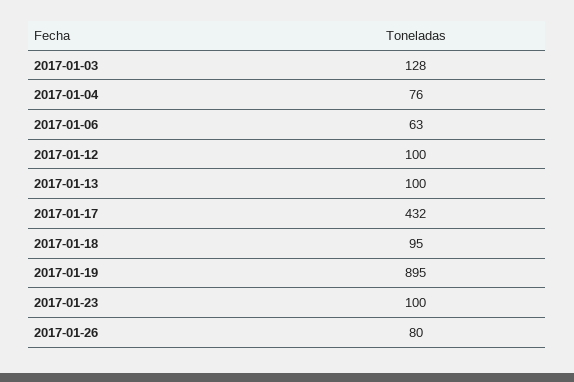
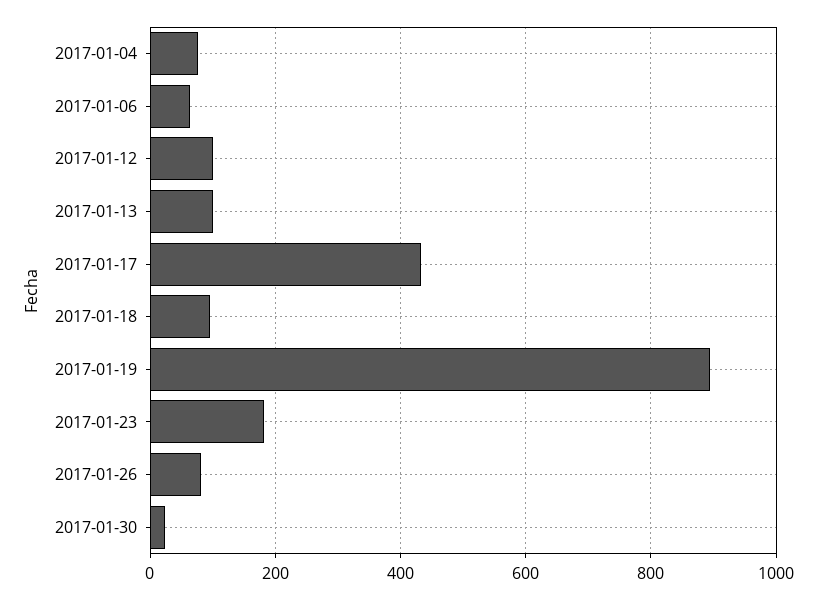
2017-01-03: 128 -> none
2017-01-23: 100 -> 180
2017-01-30: none -> 20

